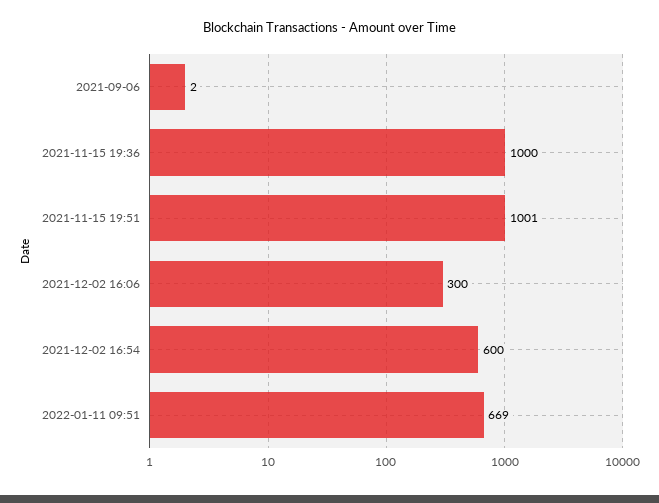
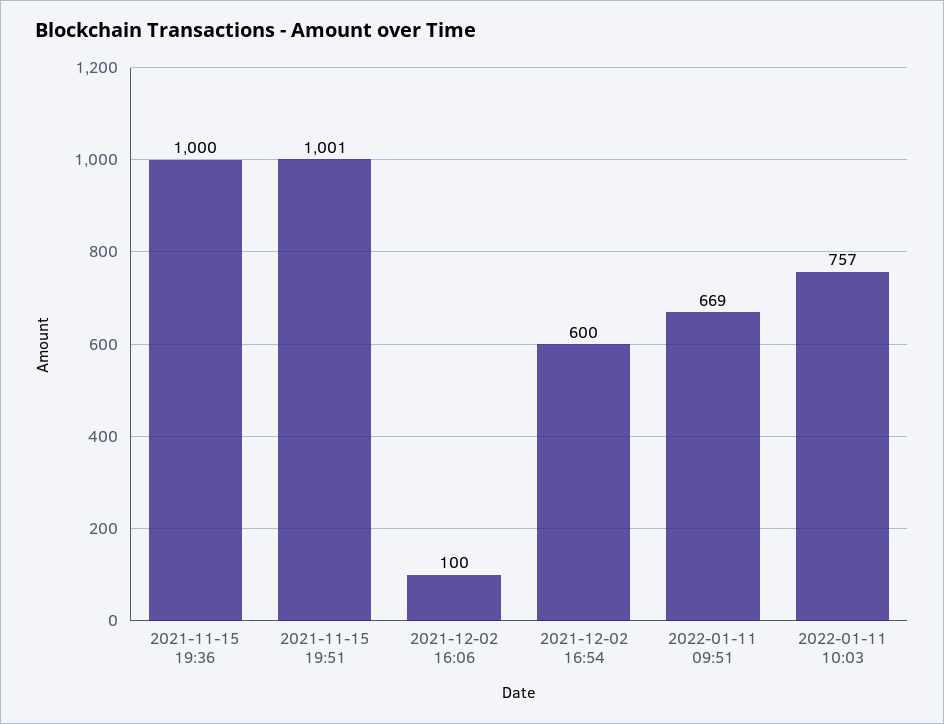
2021-09-06: 2 -> none
2021-12-02 16:06: 300 -> 100
2022-01-11 10:03: none -> 757

